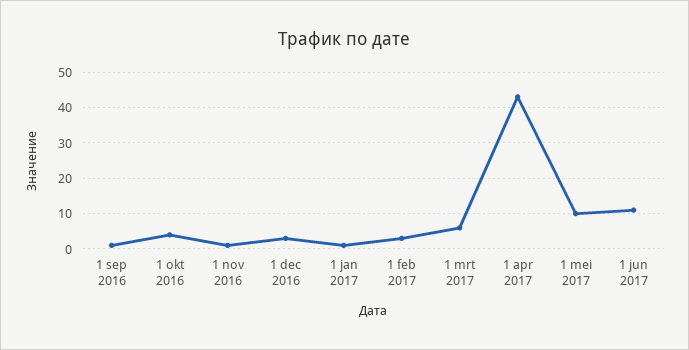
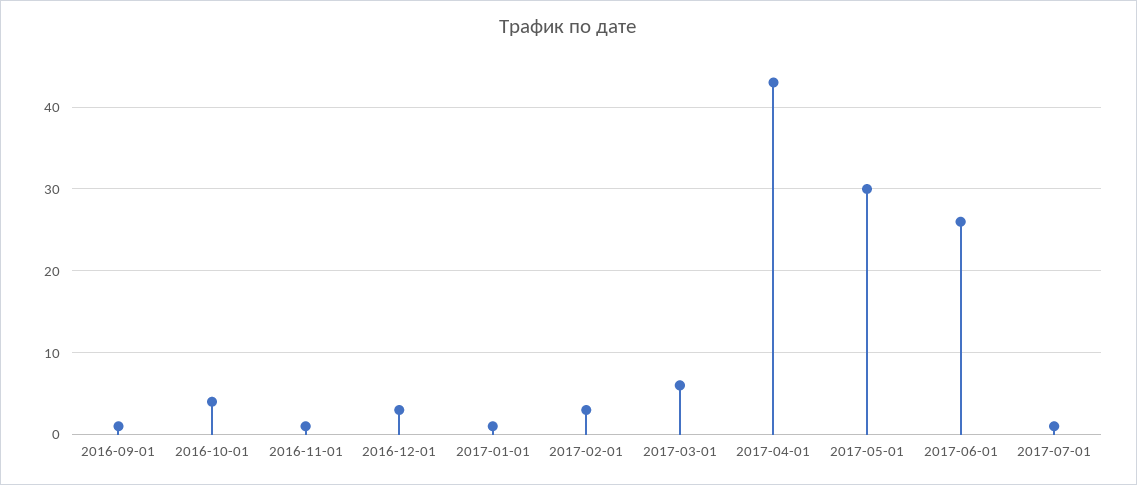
1 mei 2017: 10 -> 30
1 jun 2017: 10 -> 26
2017-07-01: none -> 1

